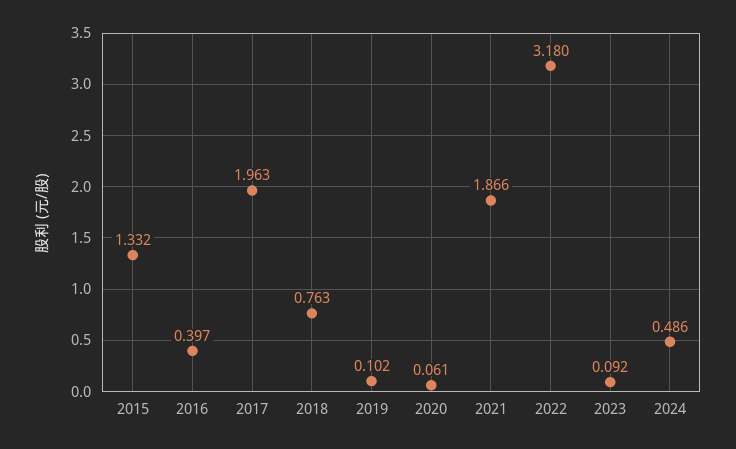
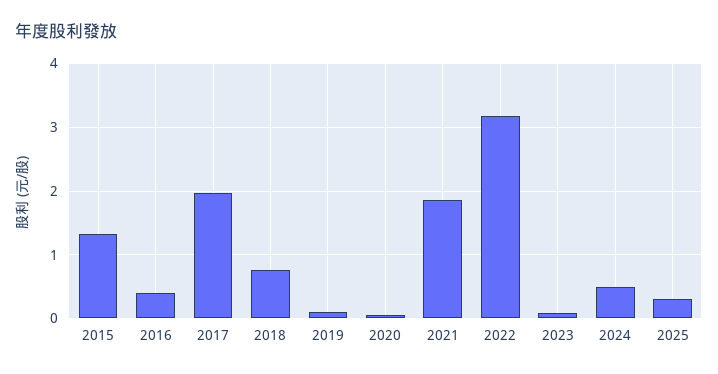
2025: none -> 0.3

